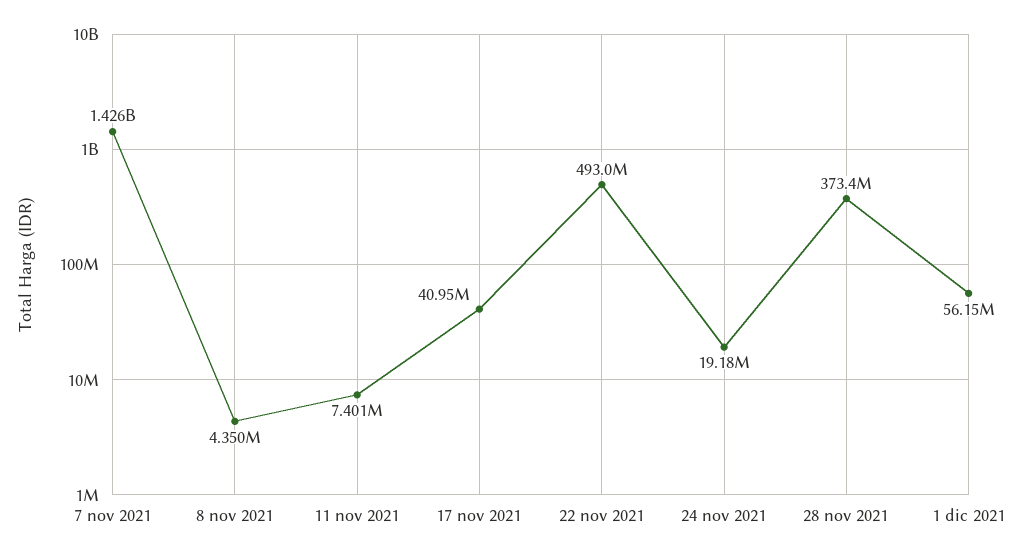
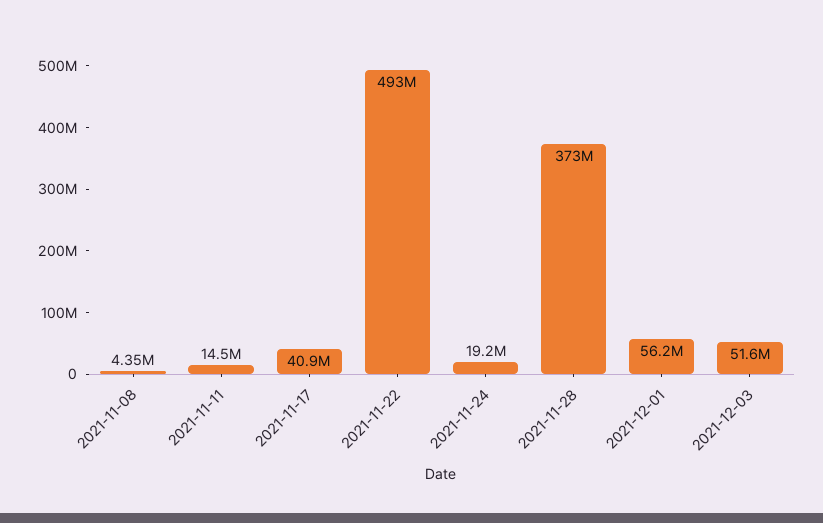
7 nov 2021: 1426000000 -> none
11 nov 2021: 7401000 -> 14500000
2021-12-03: none -> 51600000

